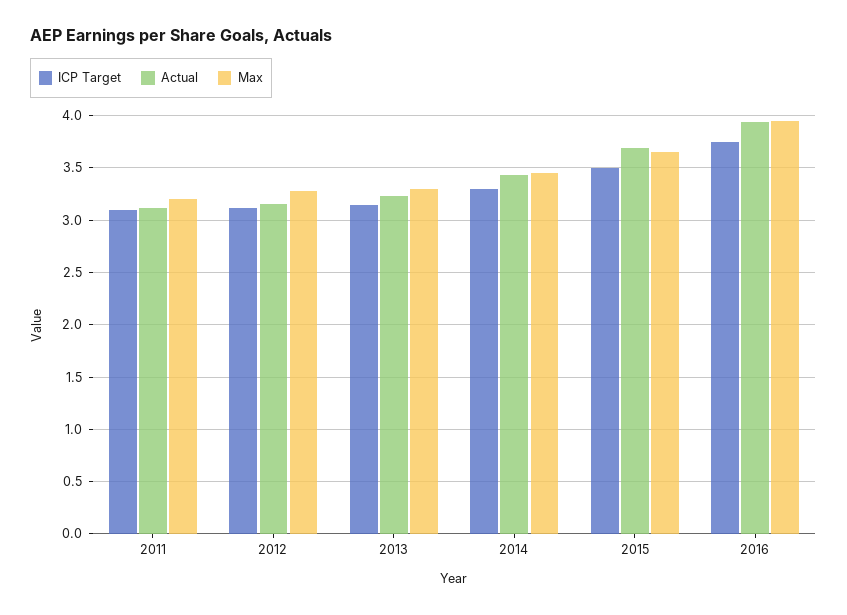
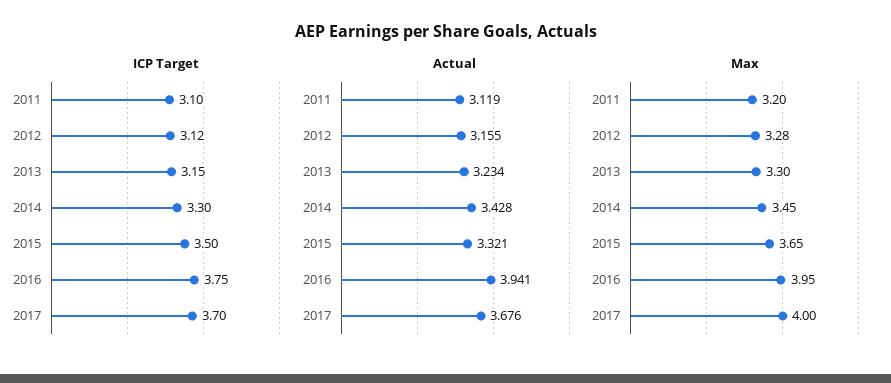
Actual, 2015: 3.7 -> 3.321
ICP Target, 2017: none -> 3.7
Actual, 2017: none -> 3.676
Max, 2017: none -> 4

